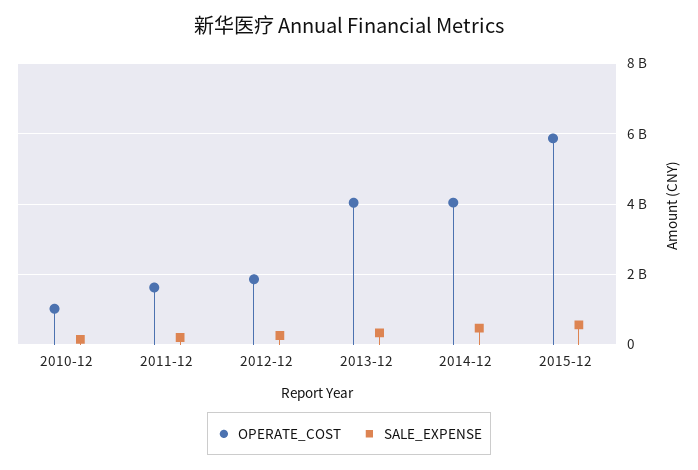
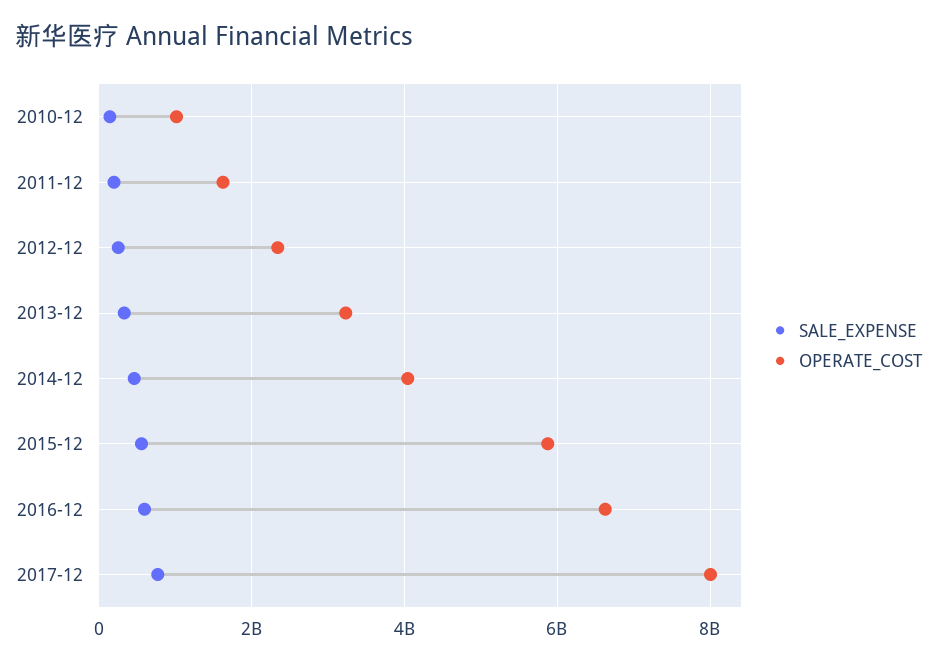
OPERATE_COST, 2012-12: 1800000000 -> 2400000000
OPERATE_COST, 2013-12: 4000000000 -> 3200000000
SALE_EXPENSE, 2016-12: none -> 600000000
OPERATE_COST, 2016-12: none -> 6600000000
SALE_EXPENSE, 2017-12: none -> 800000000
OPERATE_COST, 2017-12: none -> 8000000000

